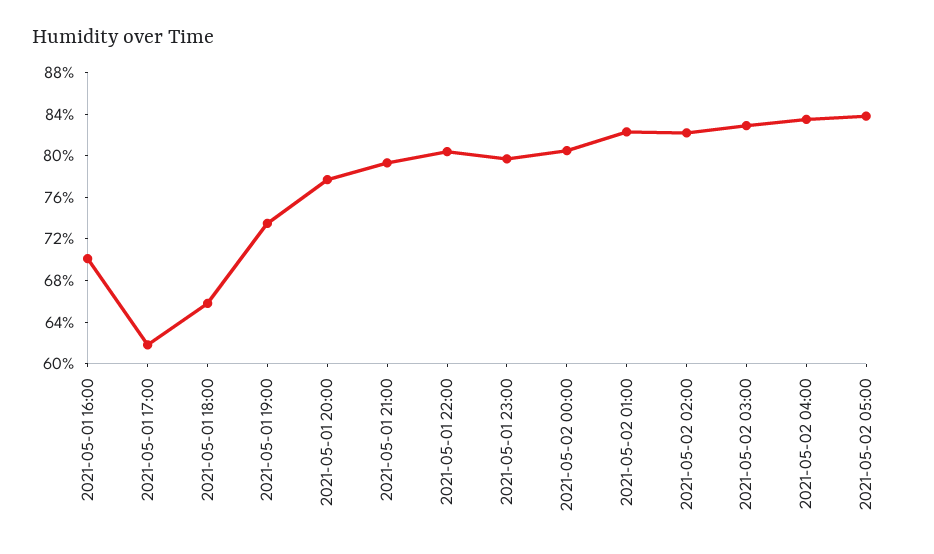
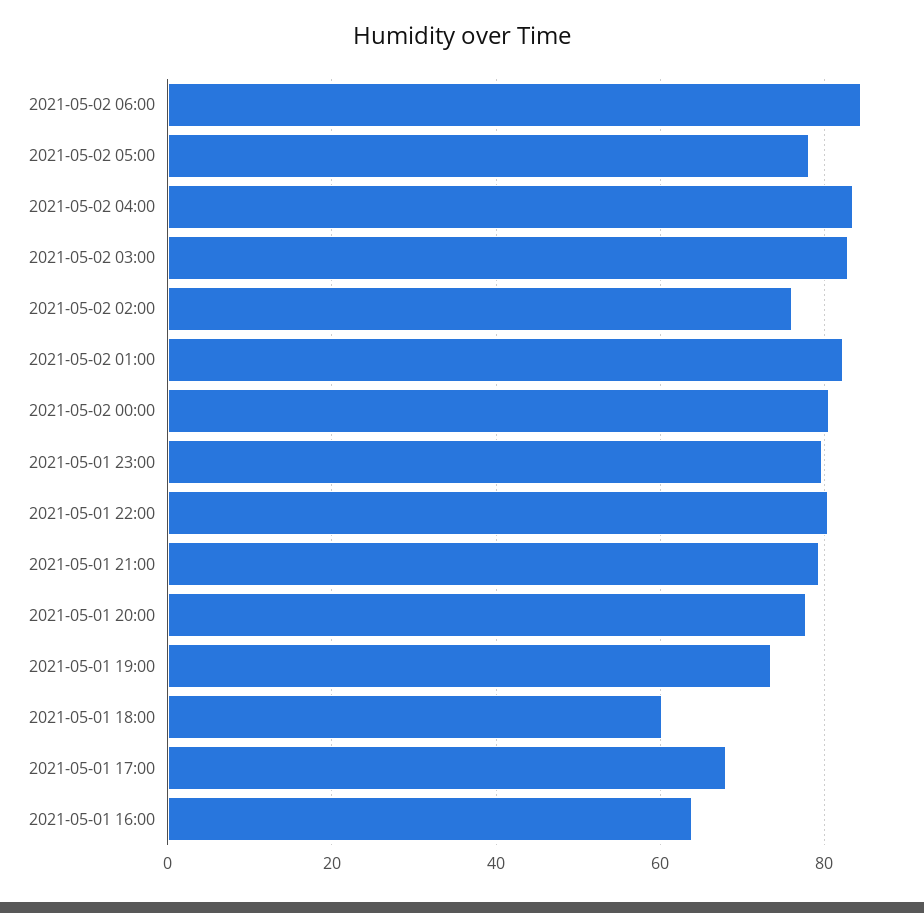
2021-05-01 16:00: 70 -> 64
2021-05-01 17:00: 62 -> 68
2021-05-01 18:00: 66 -> 60
2021-05-02 02:00: 82 -> 76
2021-05-02 05:00: 84 -> 78
2021-05-02 06:00: none -> 84

